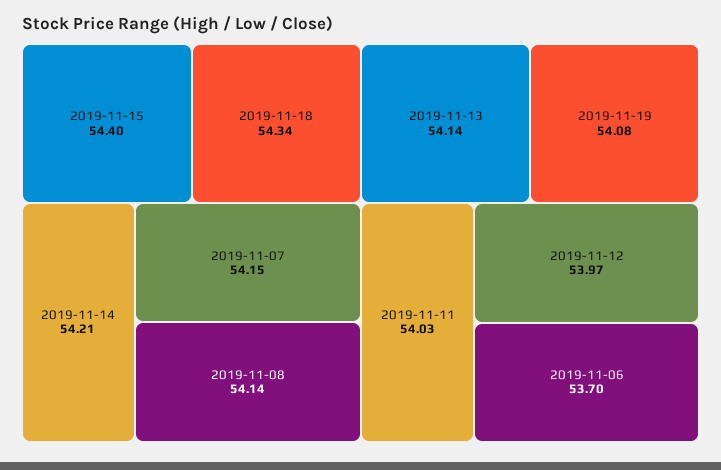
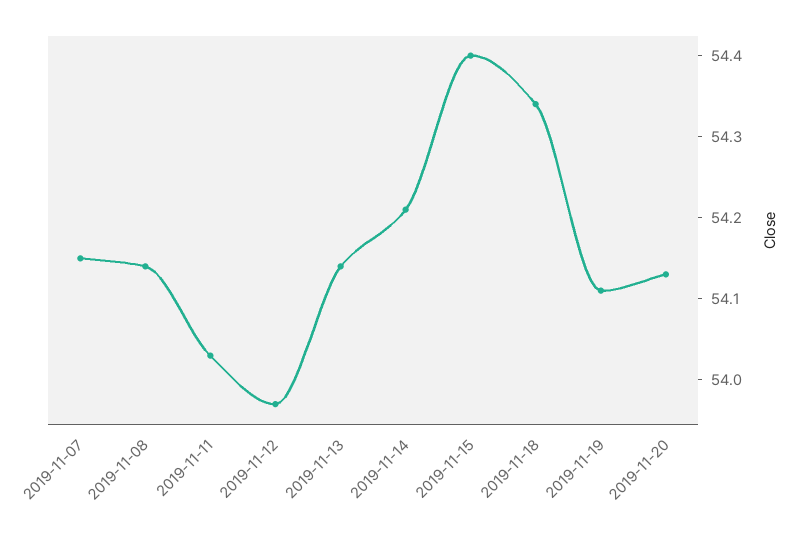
2019-11-19: 54.08 -> 54.11
2019-11-06: 53.7 -> none
2019-11-20: none -> 54.13

